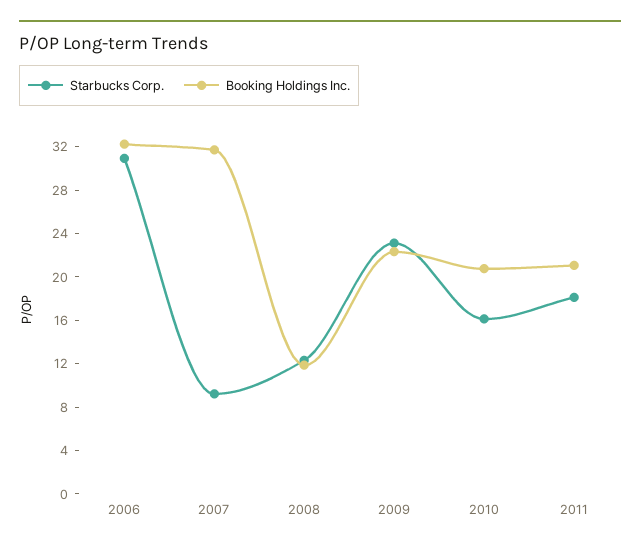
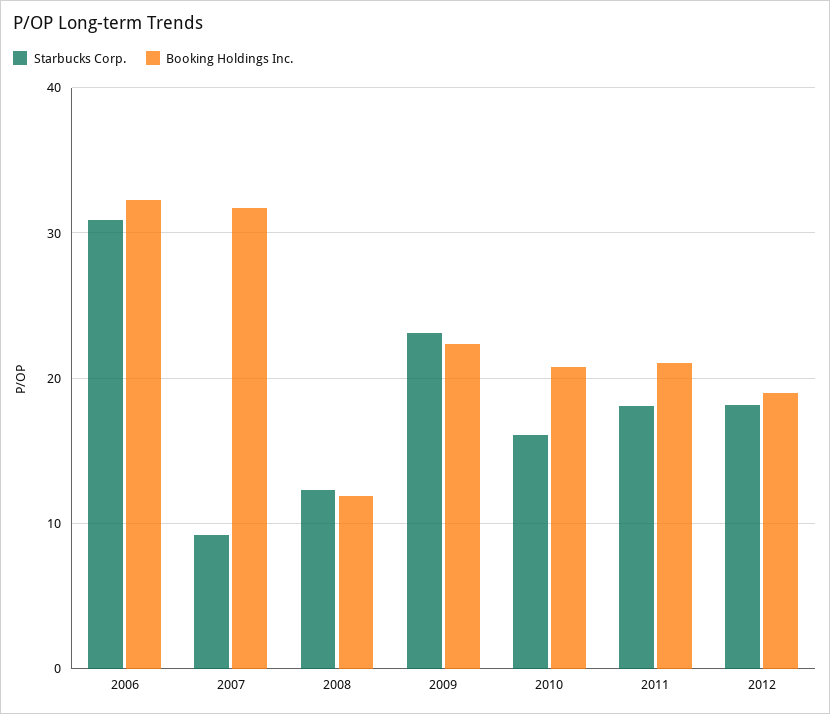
Starbucks Corp., 2012: none -> 18
Booking Holdings Inc., 2012: none -> 19

